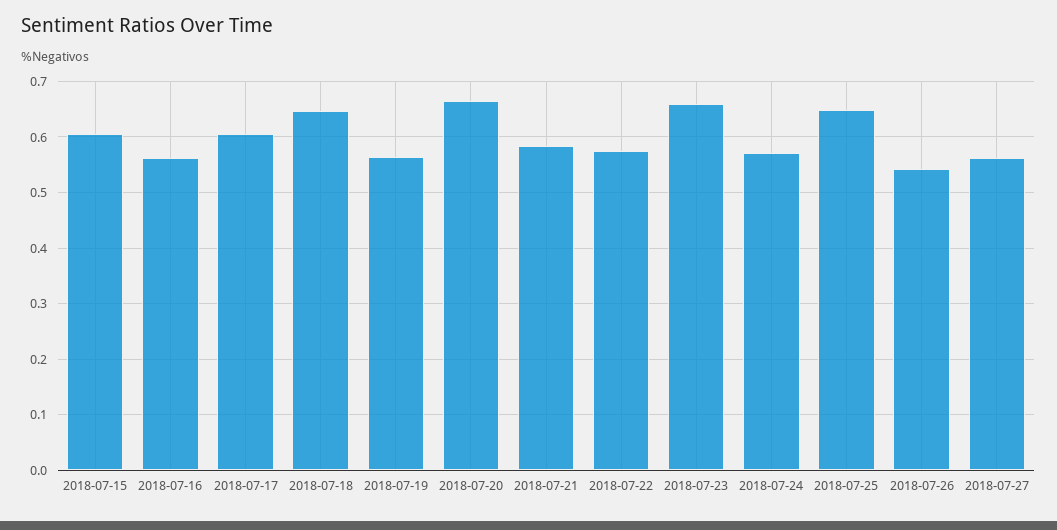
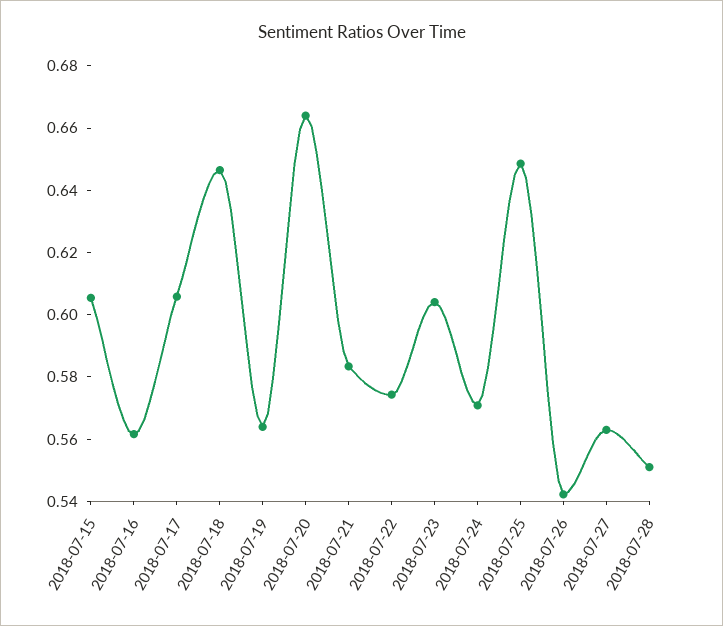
2018-07-23: 0.66 -> 0.605
2018-07-28: none -> 0.55

